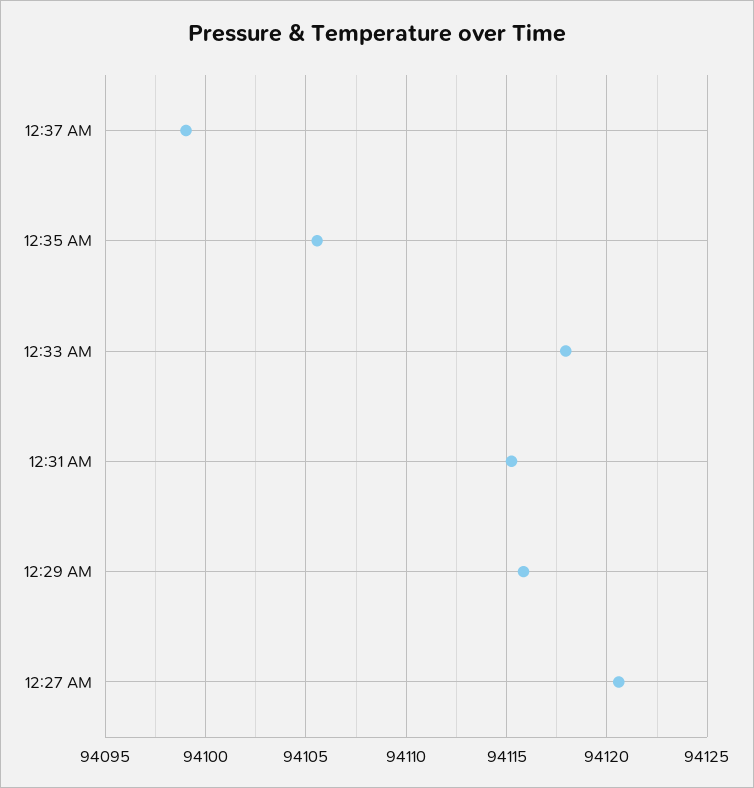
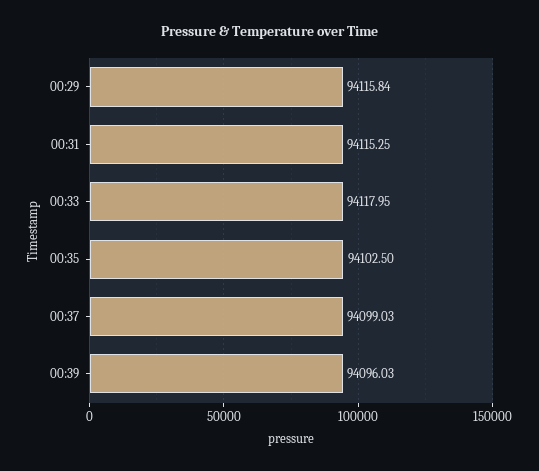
12:35 AM: 94105.5 -> 94102.5
12:27 AM: 94120.5 -> none
00:39: none -> 94096.03

